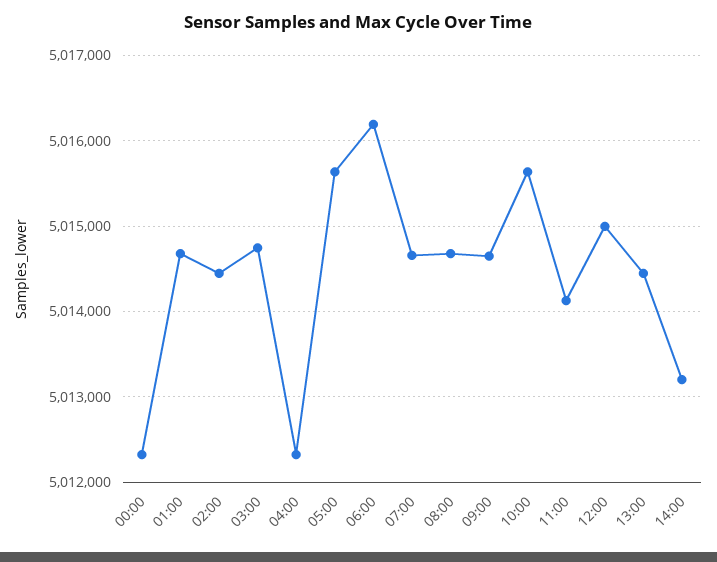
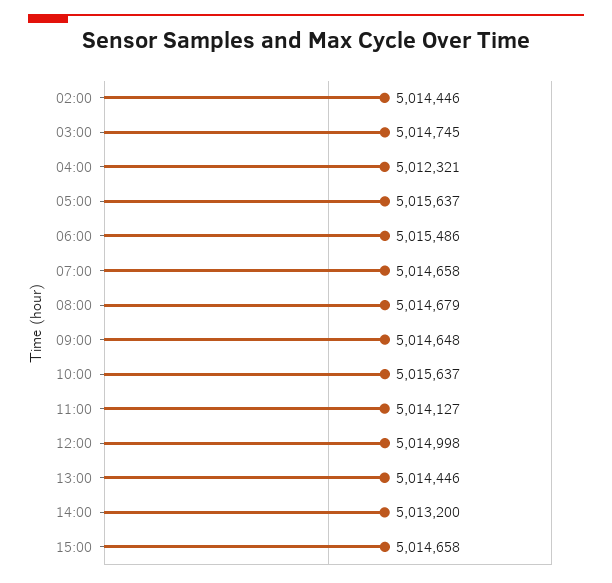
00:00: 5012300 -> none
01:00: 5014700 -> none
06:00: 5016200 -> 5015486
15:00: none -> 5014658

